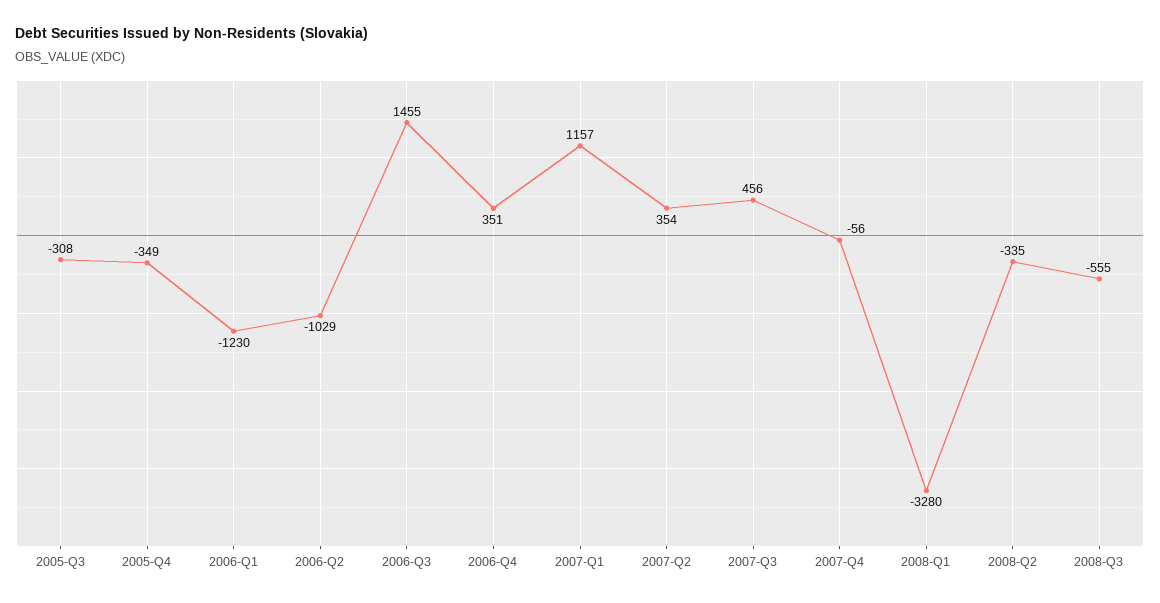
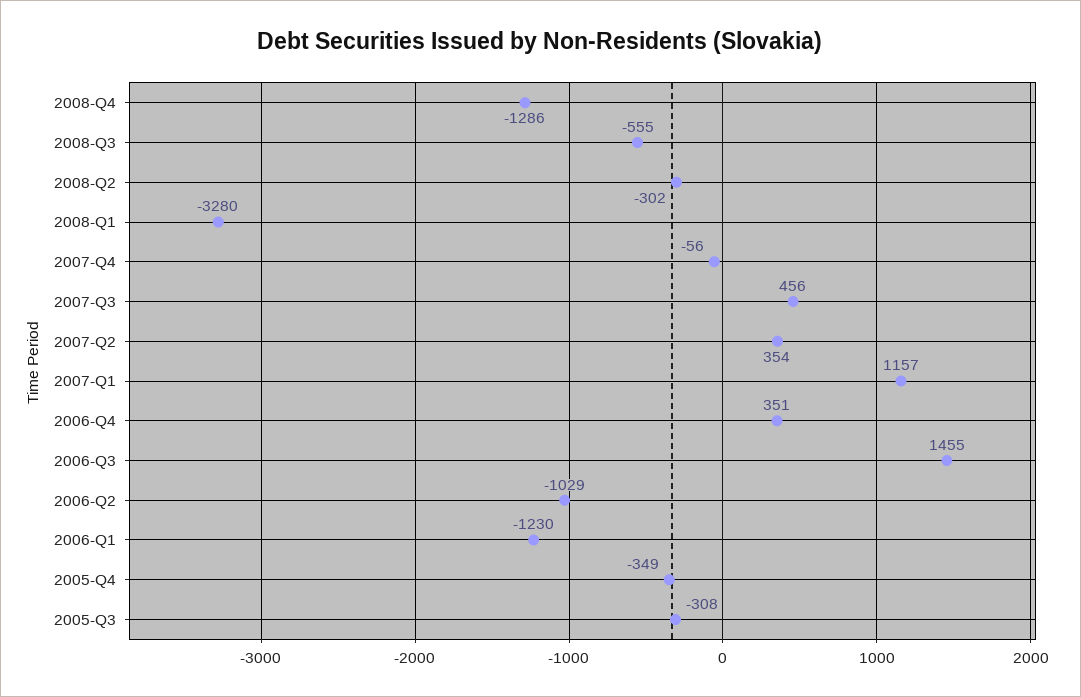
2008-Q2: -335 -> -302
2008-Q4: none -> -1286

